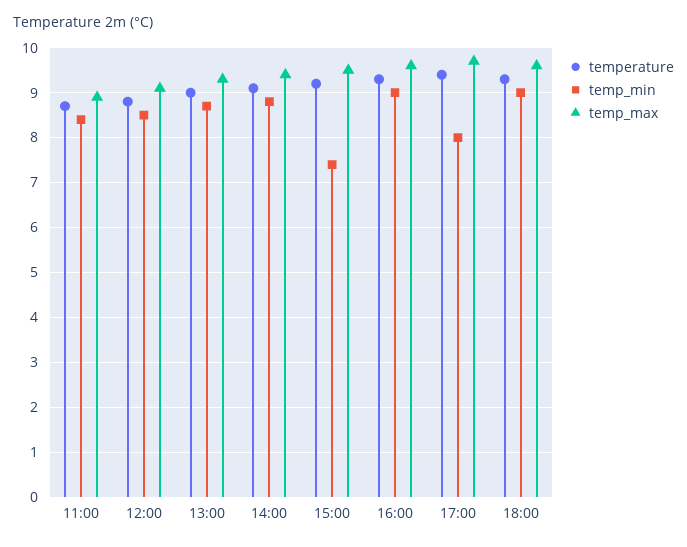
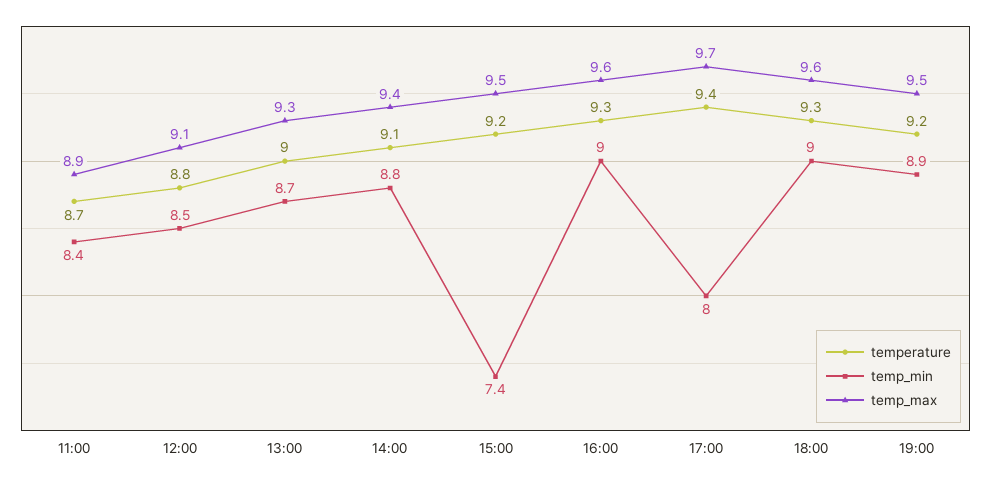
temperature, 19:00: none -> 9.2
temp_min, 19:00: none -> 8.9
temp_max, 19:00: none -> 9.5

